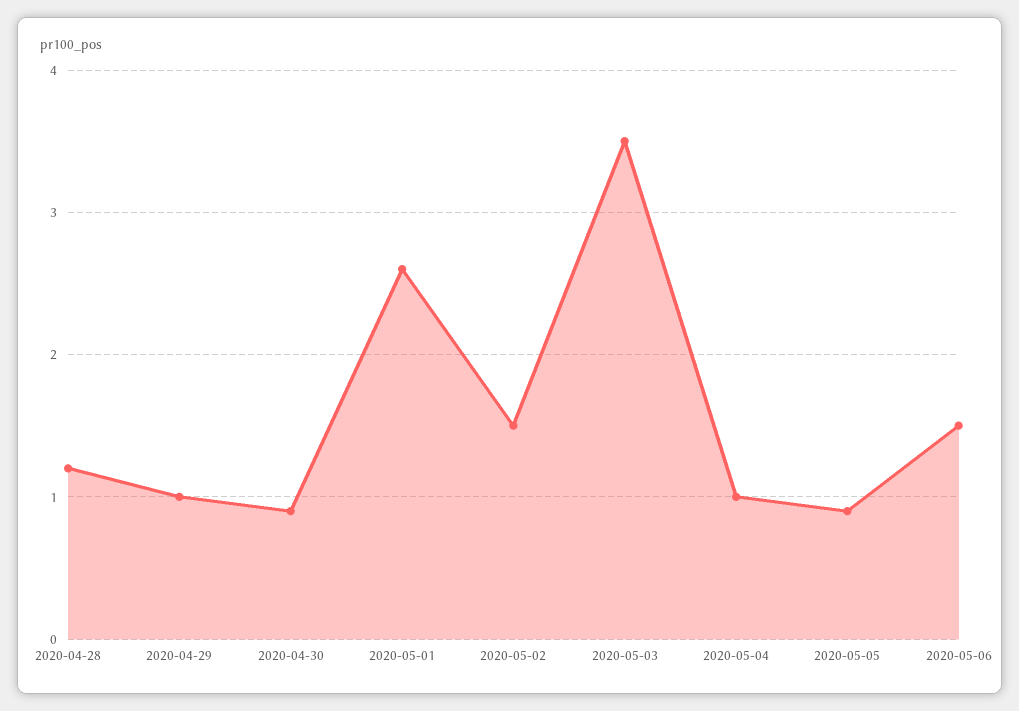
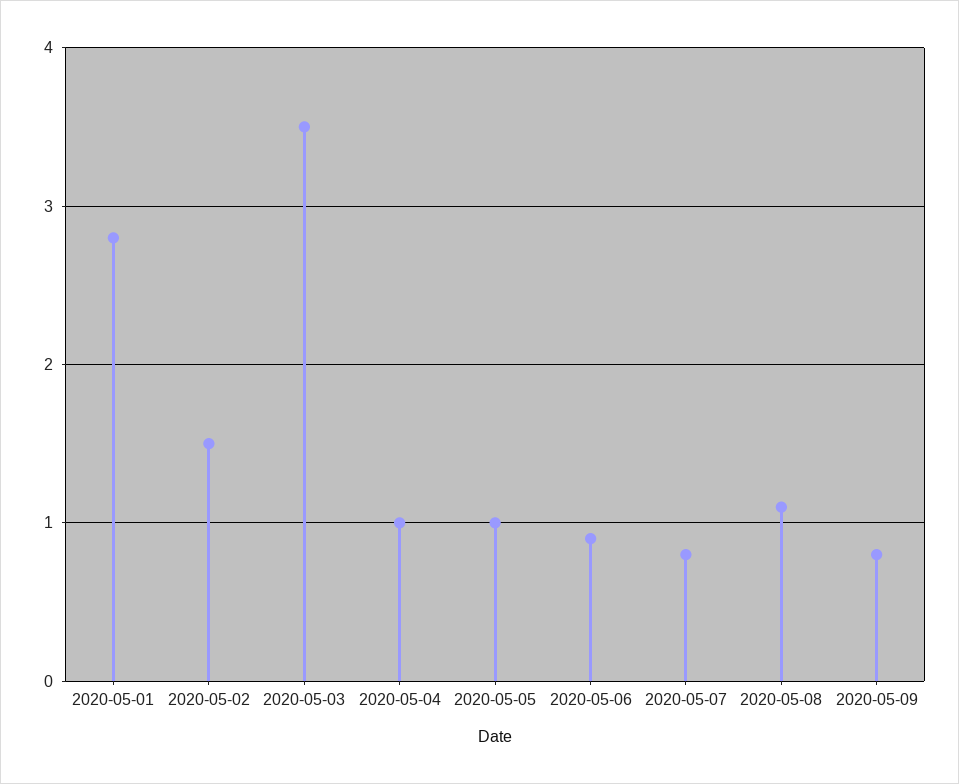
2020-04-28: 1.2 -> none
2020-04-29: 1 -> none
2020-04-30: 0.9 -> none
2020-05-01: 2.6 -> 2.8
2020-05-05: 0.9 -> 1
2020-05-06: 1.5 -> 0.9
2020-05-07: none -> 0.8
2020-05-08: none -> 1.1
2020-05-09: none -> 0.8

